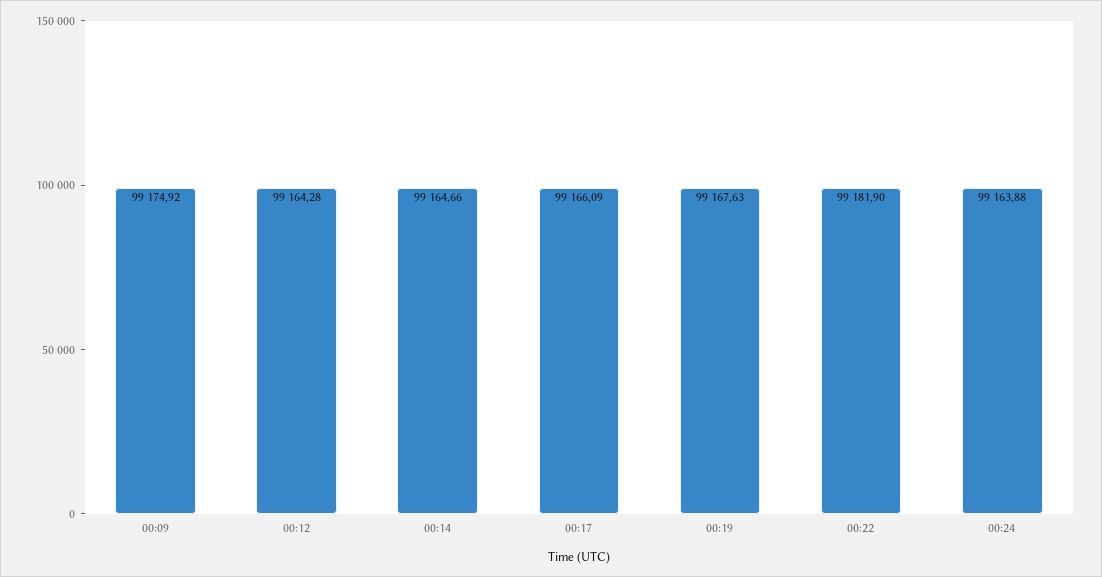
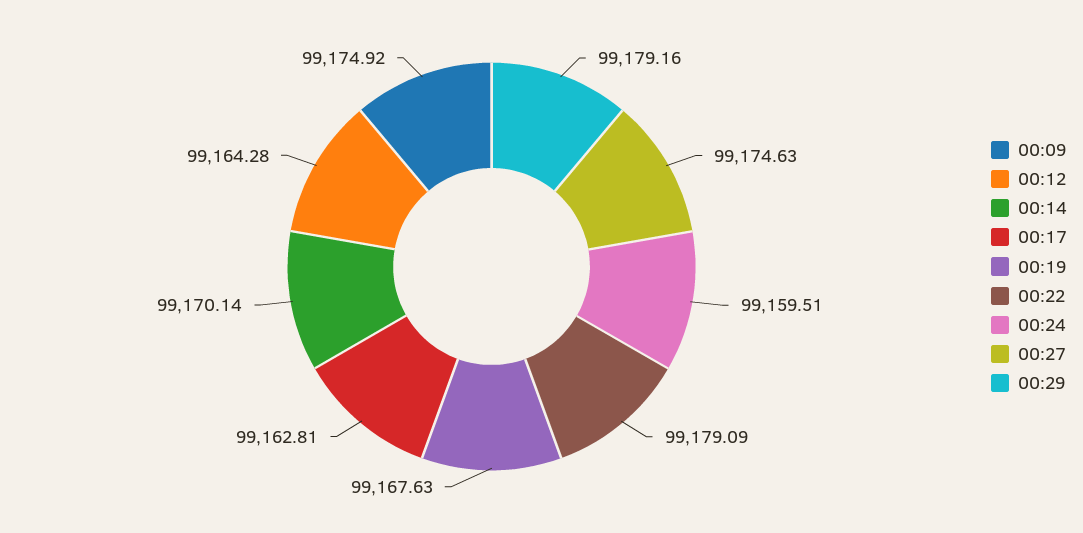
00:14: 99164.66 -> 99170.14
00:17: 99166.09 -> 99162.81
00:22: 99181.9 -> 99179.09
00:24: 99163.88 -> 99159.51
00:27: none -> 99174.63
00:29: none -> 99179.16

